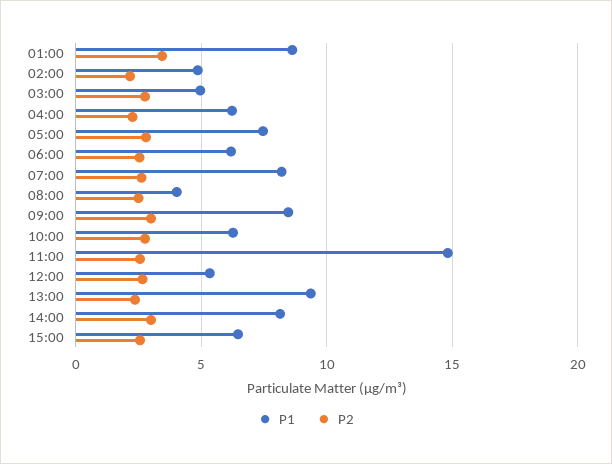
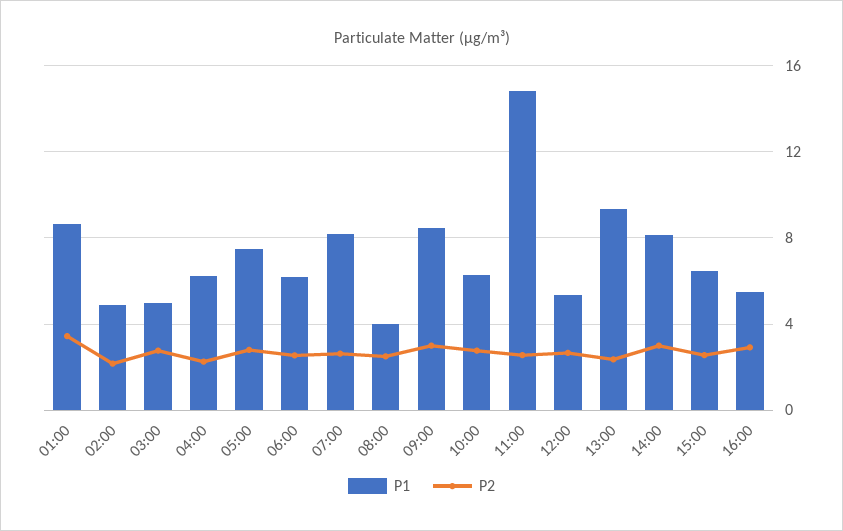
P1, 16:00: none -> 5.5
P2, 16:00: none -> 3

